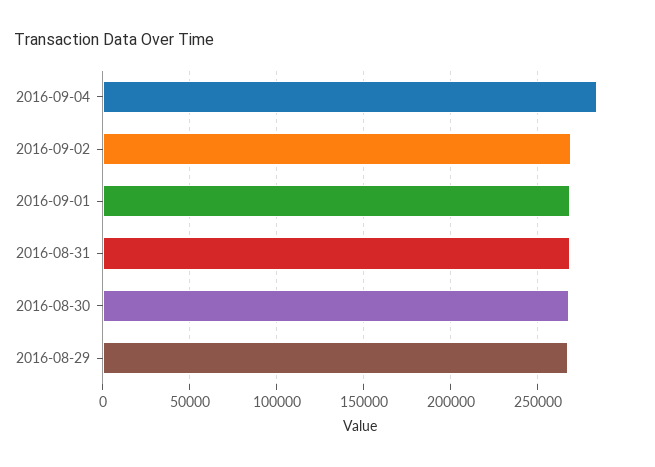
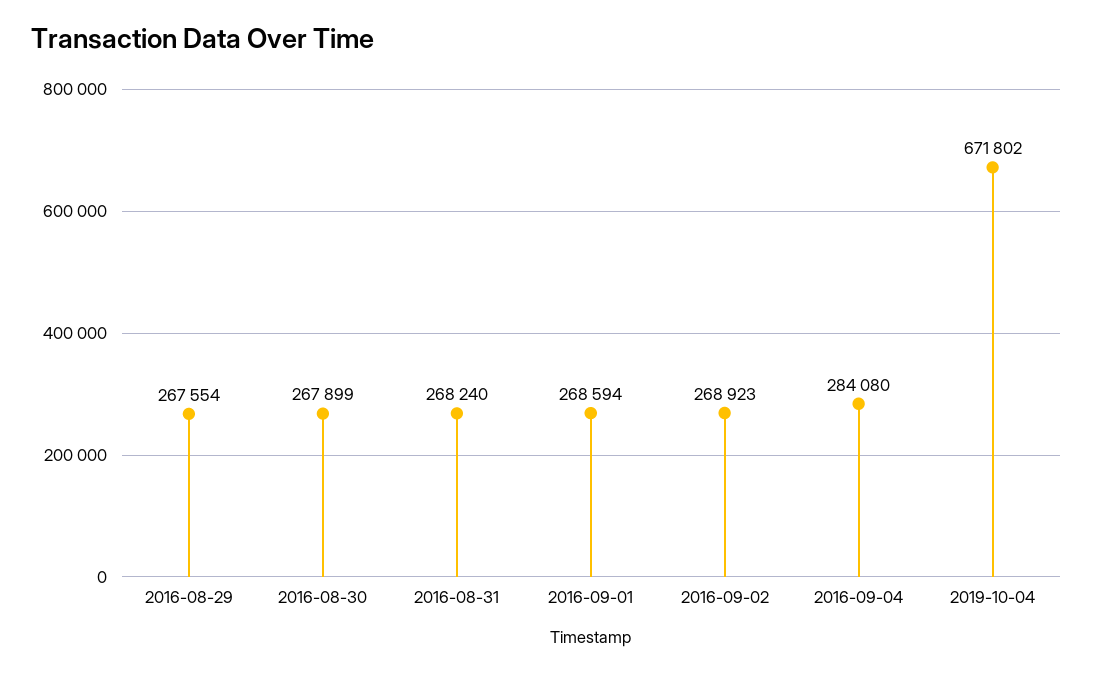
2019-10-04: none -> 671802

